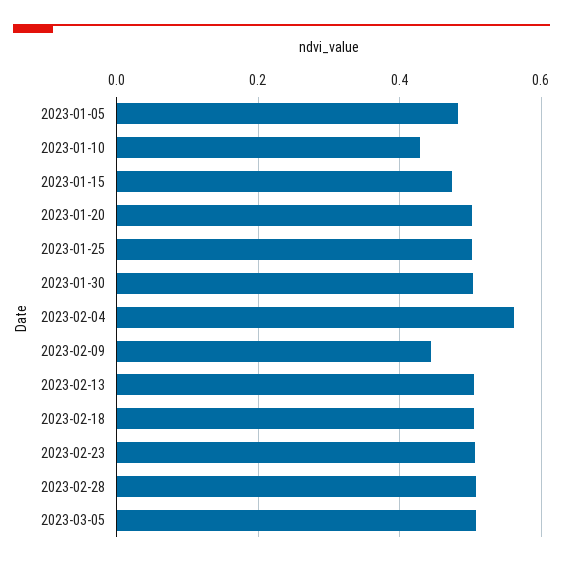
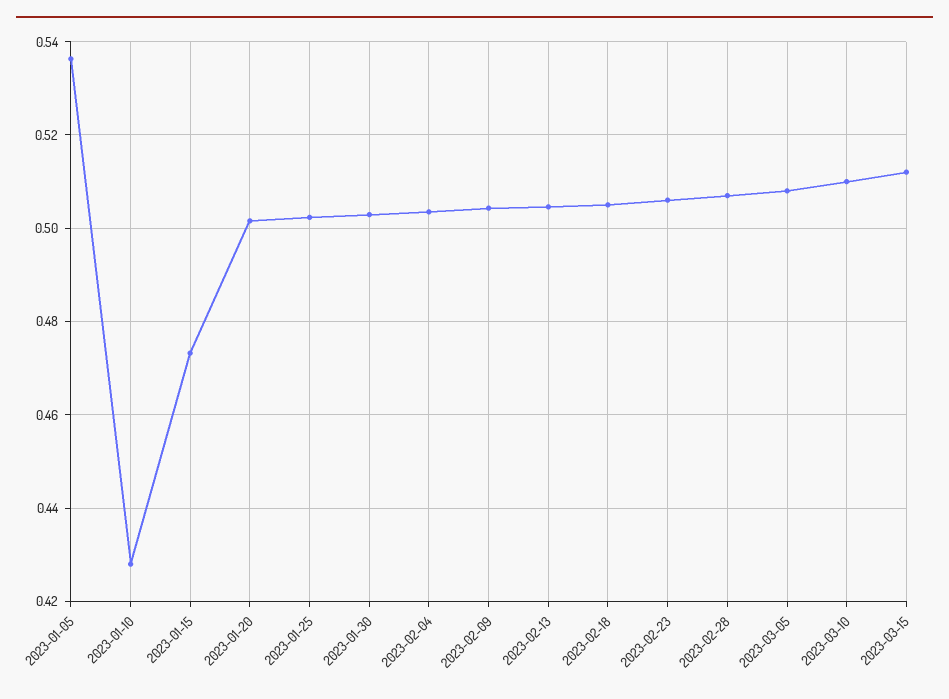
2023-01-05: 0.48 -> 0.536
2023-02-04: 0.56 -> 0.504
2023-02-09: 0.44 -> 0.504
2023-03-10: none -> 0.51
2023-03-15: none -> 0.512

